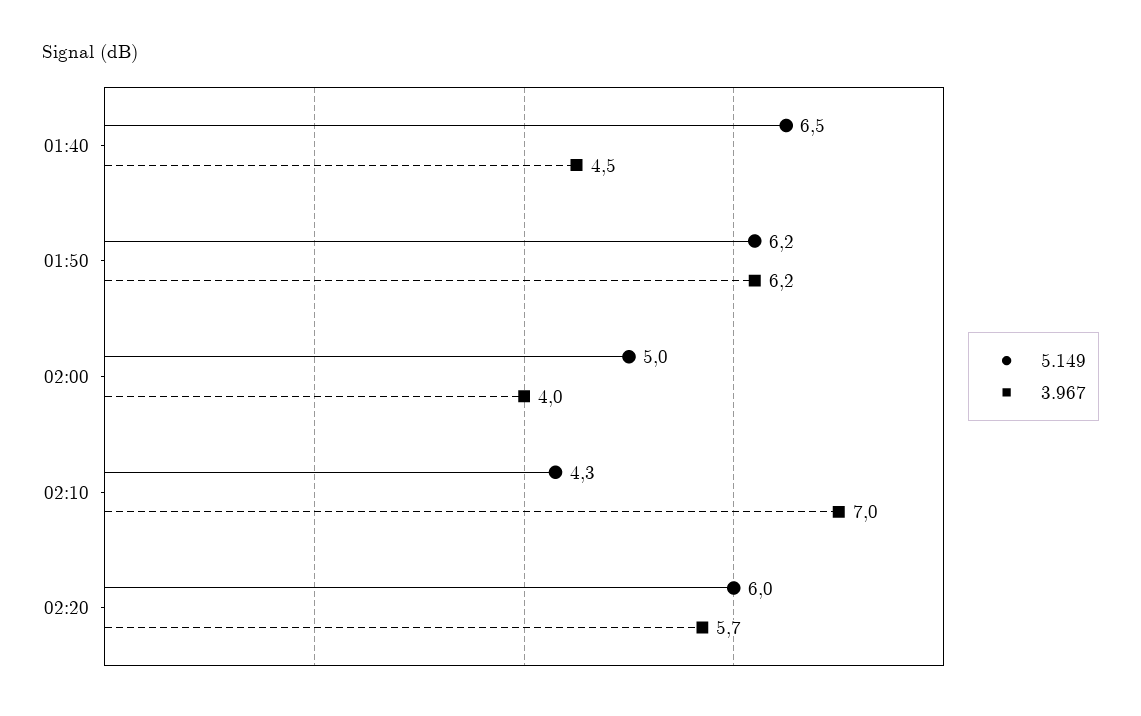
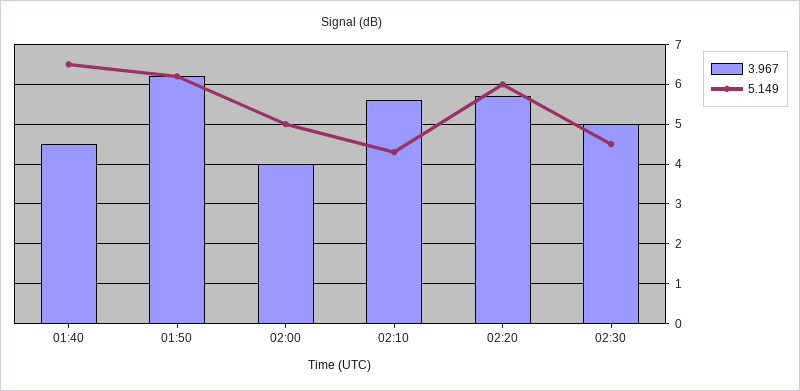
3.967, 02:10: 7 -> 5.5
3.967, 02:30: none -> 5
5.149, 02:30: none -> 4.5

